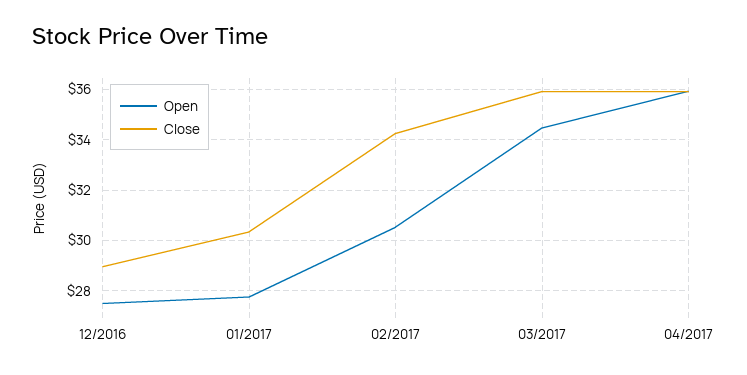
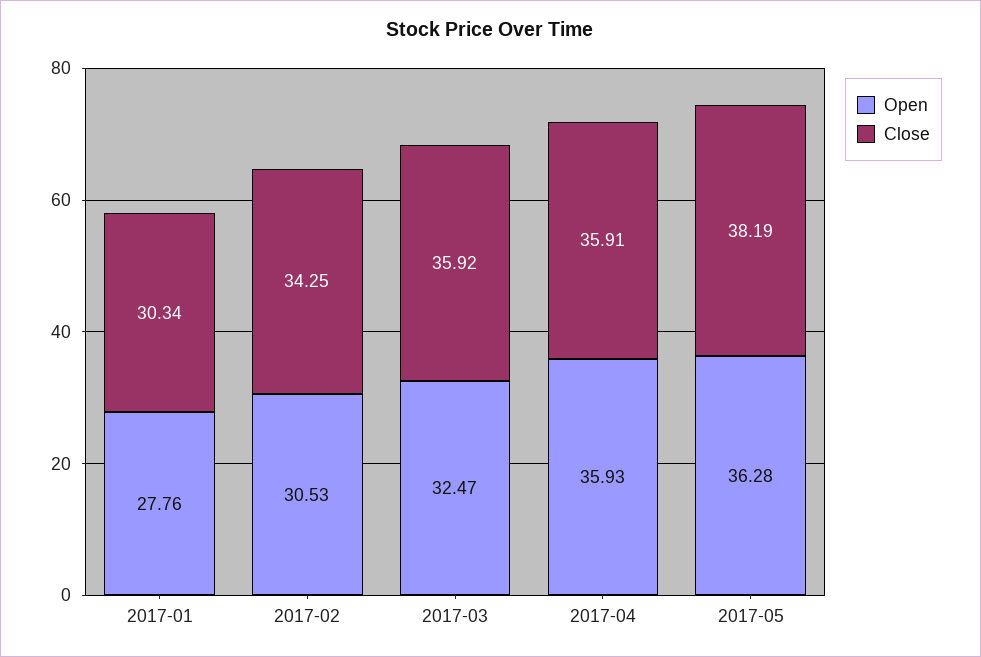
Open, 12/2016: 27.5 -> none
Close, 12/2016: 29 -> none
Open, 03/2017: 34.5 -> 32.47
Open, 2017-05: none -> 36.28
Close, 2017-05: none -> 38.19

